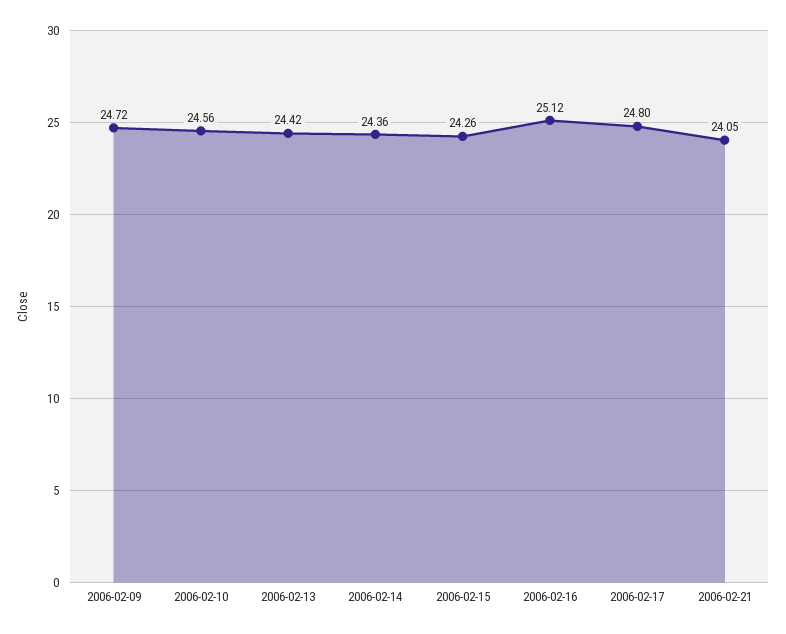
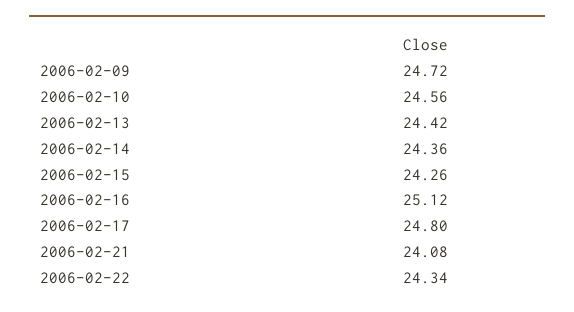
2006-02-21: 24.05 -> 24.08
2006-02-22: none -> 24.34

